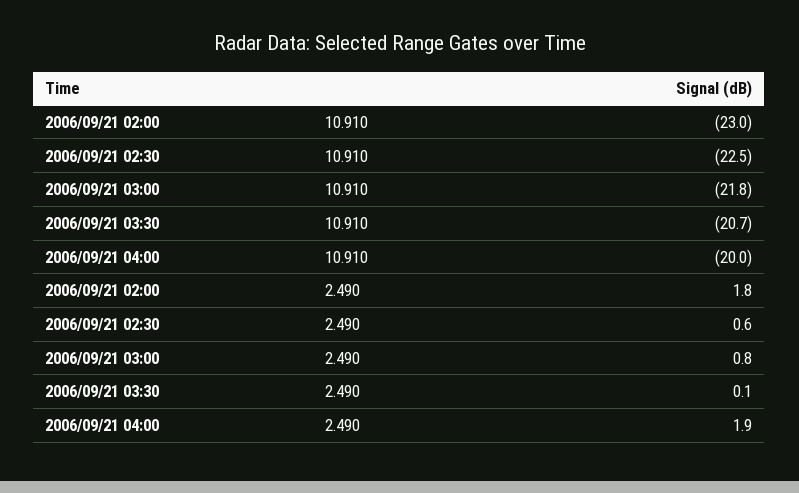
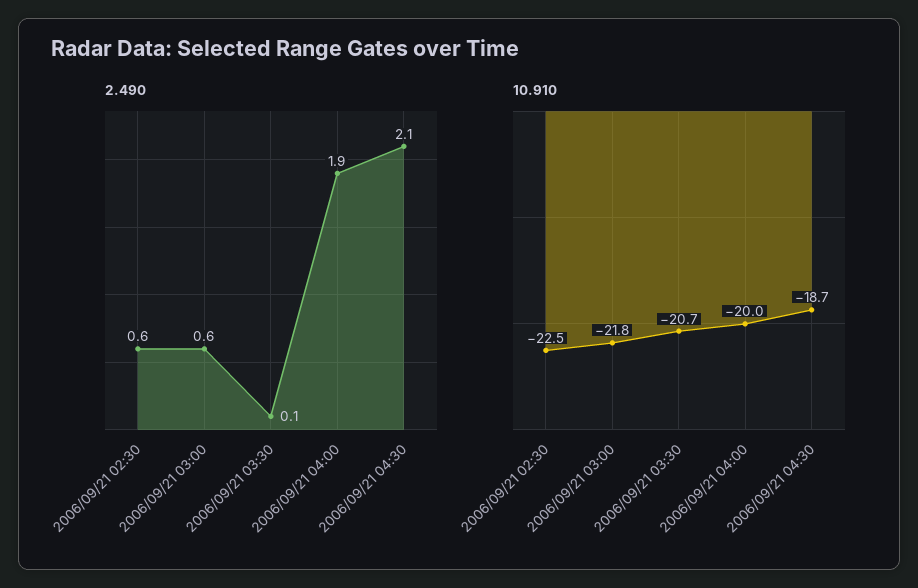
10.910, 2006/09/21 02:00: -23 -> none
2.490, 2006/09/21 02:00: 1.8 -> none
2.490, 2006/09/21 03:00: 0.8 -> 0.6
2.490, 2006/09/21 04:30: none -> 2.1
10.910, 2006/09/21 04:30: none -> -18.7

